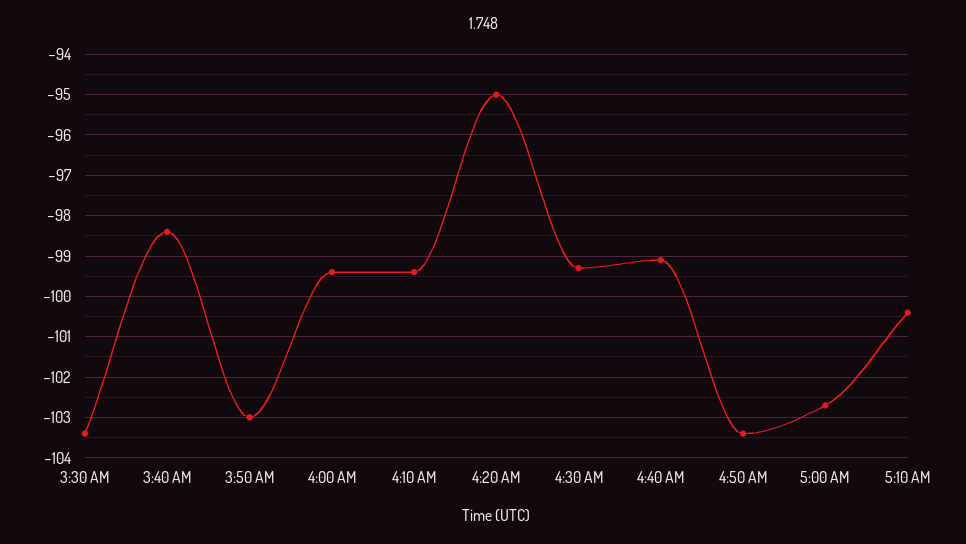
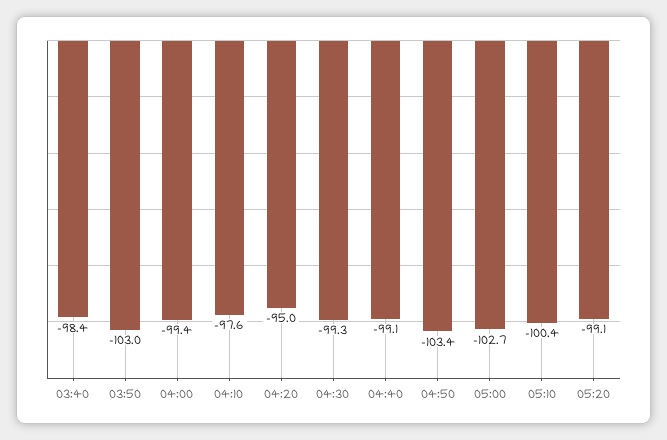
3:30 AM: -103.5 -> none
4:10 AM: -99.5 -> -97.6
05:20: none -> -99.1

